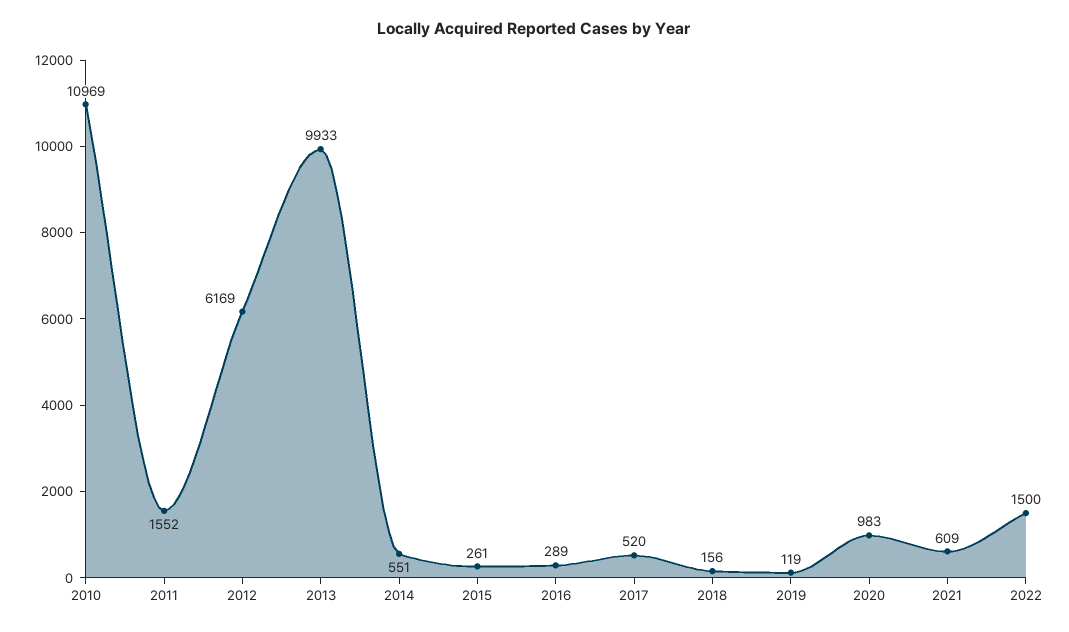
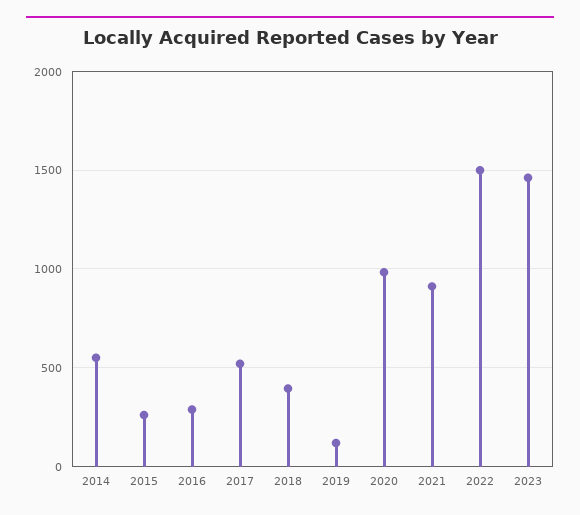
2010: 10969 -> none
2011: 1552 -> none
2012: 6169 -> none
2013: 9933 -> none
2018: 156 -> 400
2021: 609 -> 900
2023: none -> 1450

